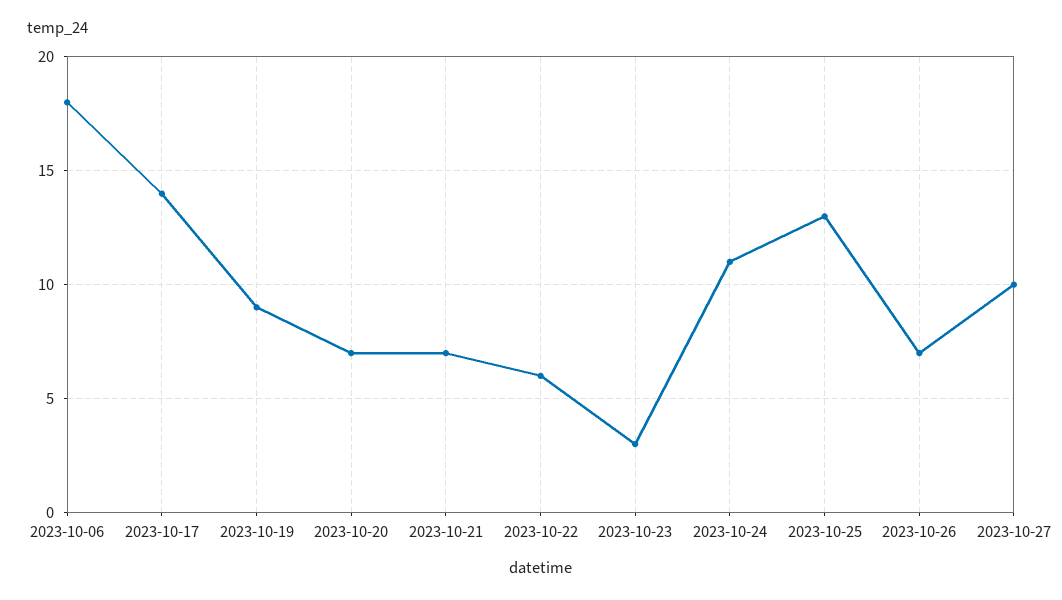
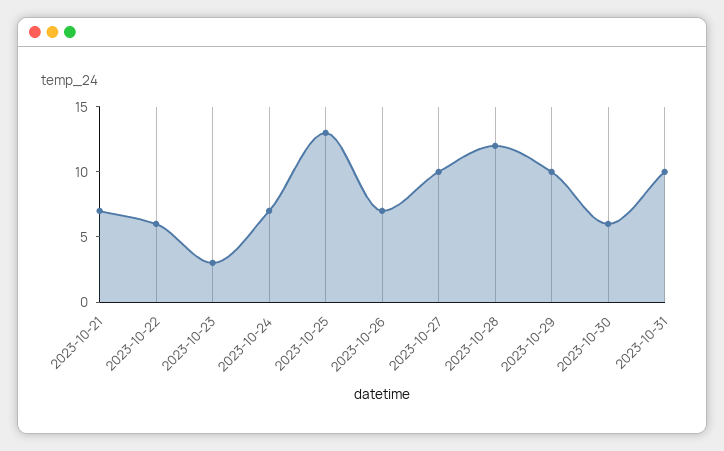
2023-10-06: 18 -> none
2023-10-17: 14 -> none
2023-10-19: 9 -> none
2023-10-20: 7 -> none
2023-10-24: 11 -> 7
2023-10-28: none -> 12
2023-10-29: none -> 10
2023-10-30: none -> 6
2023-10-31: none -> 10

